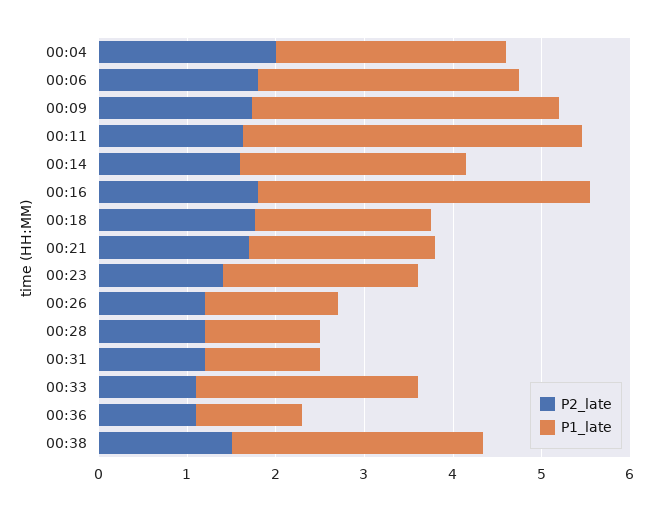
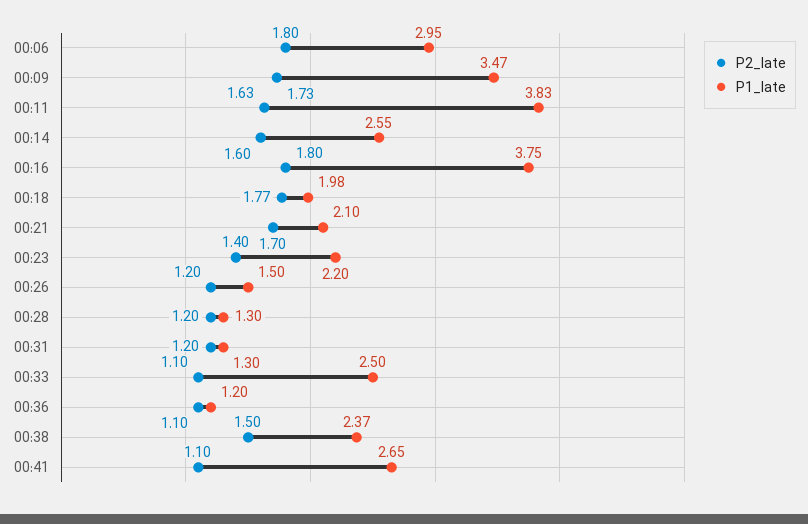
P2_late, 00:04: 2 -> none
P1_late, 00:04: 2.6 -> none
P1_late, 00:38: 2.8 -> 2.37
P2_late, 00:41: none -> 1.1
P1_late, 00:41: none -> 2.65

